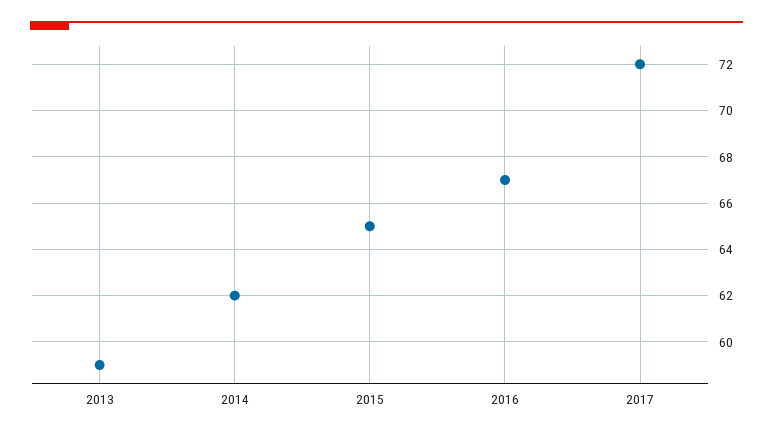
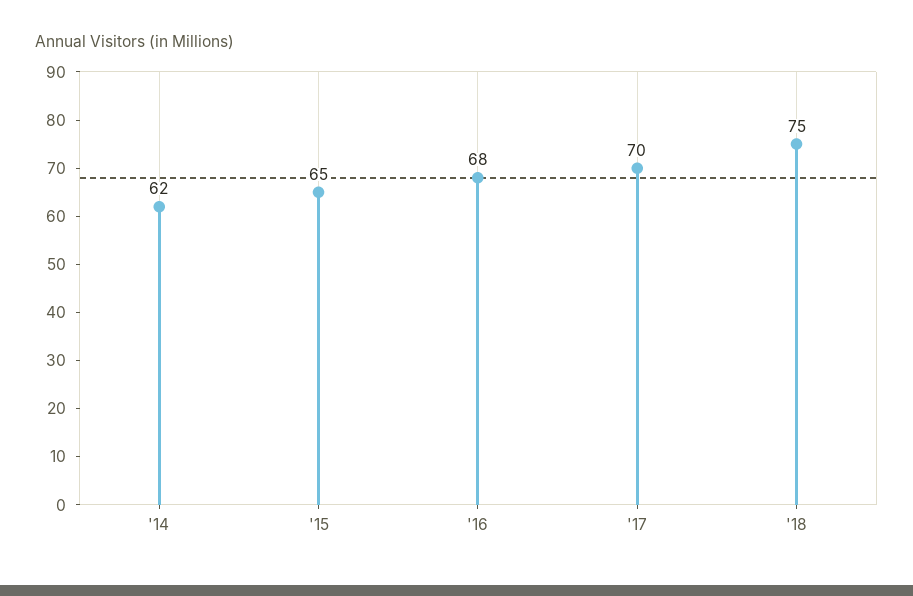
2013: 59 -> none
2016: 67 -> 68
2017: 72 -> 70
'18: none -> 75

